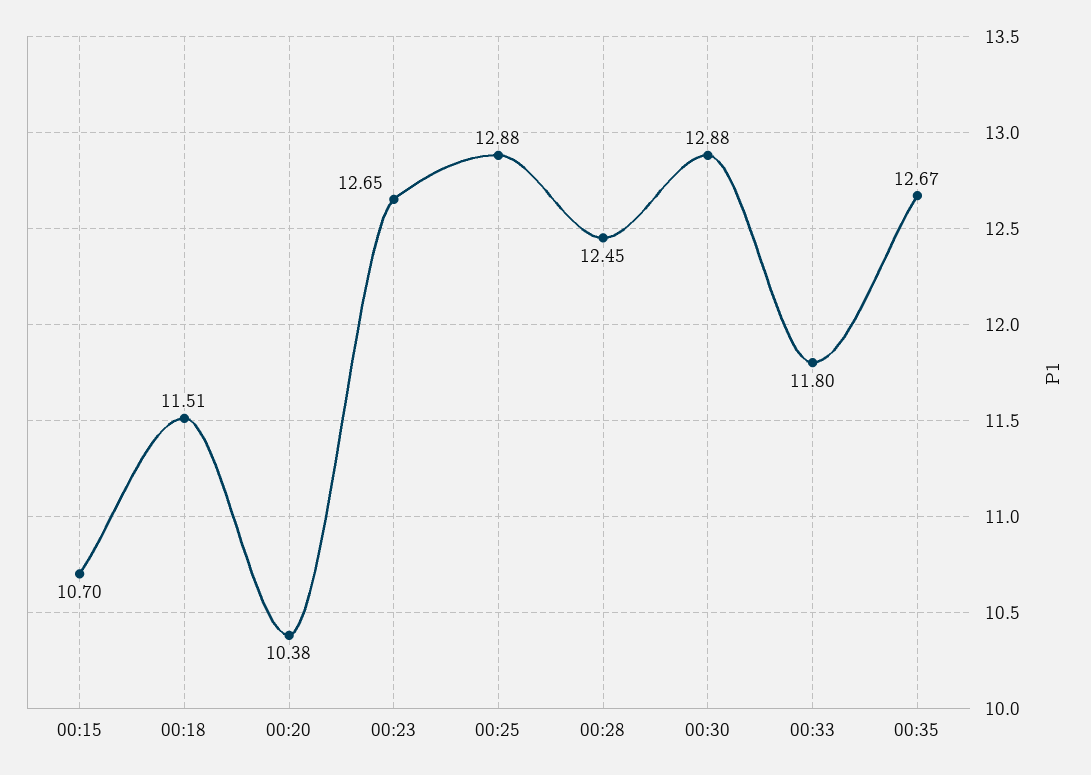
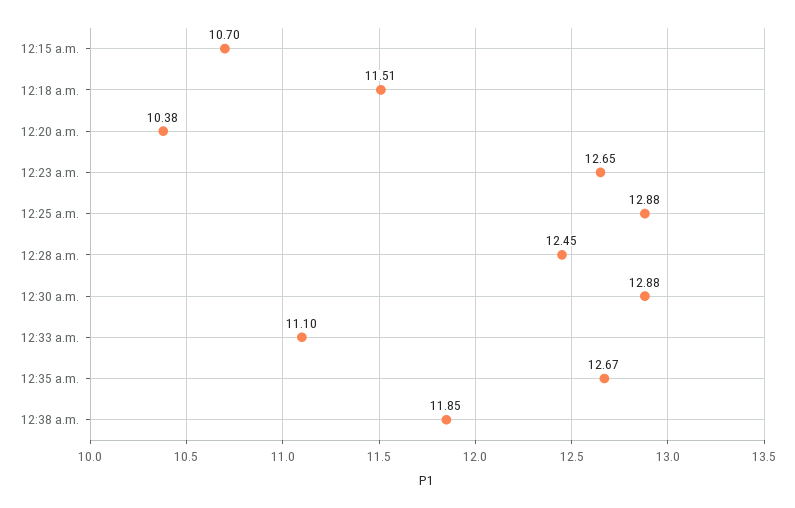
00:33: 11.8 -> 11.1
12:38 a.m.: none -> 11.85

